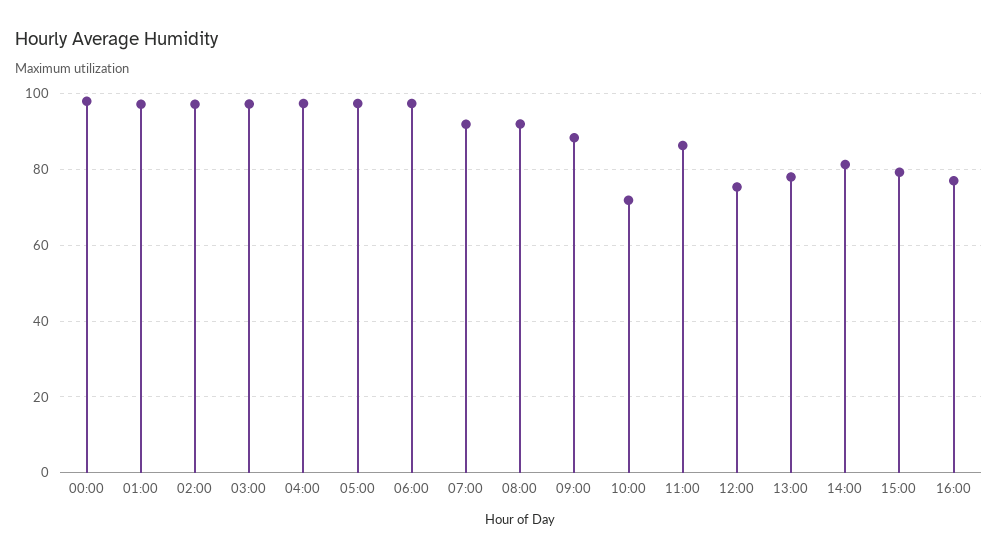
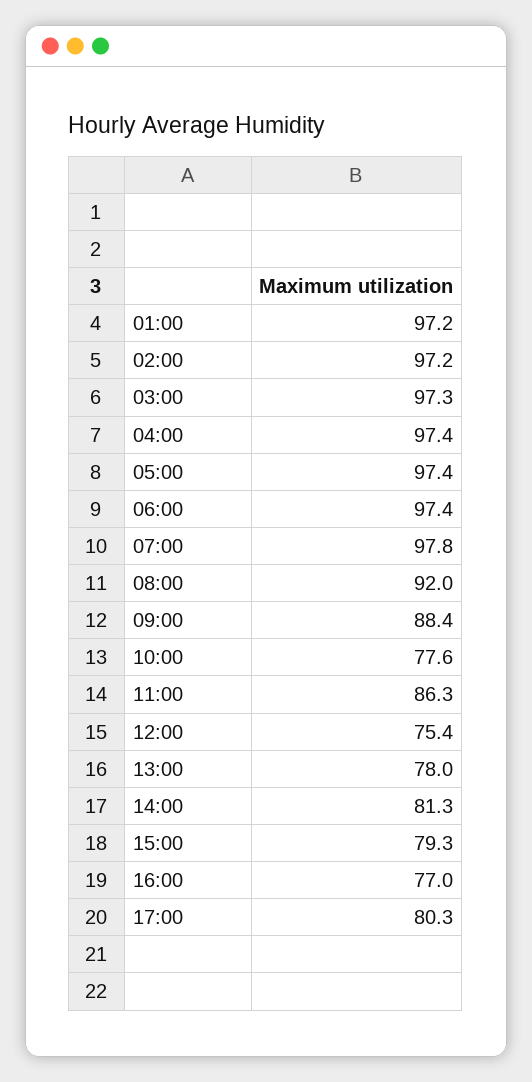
00:00: 98 -> none
07:00: 92 -> 97.8
10:00: 72 -> 77.6
17:00: none -> 80.3

